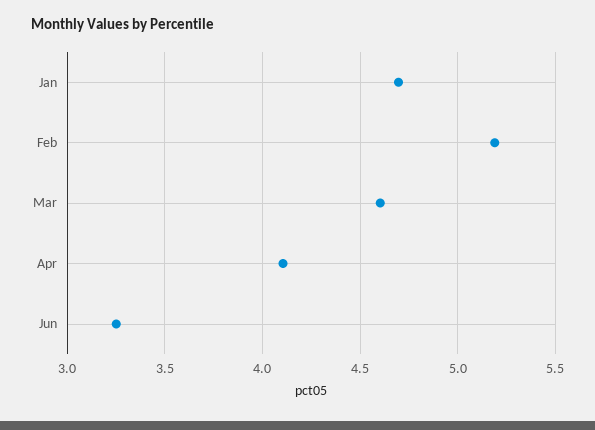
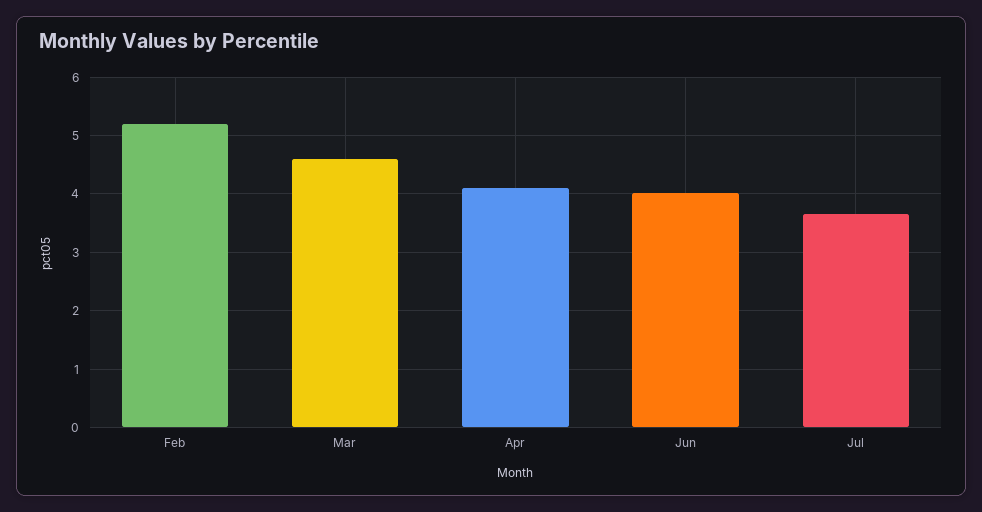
Jan: 4.7 -> none
Jun: 3.25 -> 4
Jul: none -> 3.6

